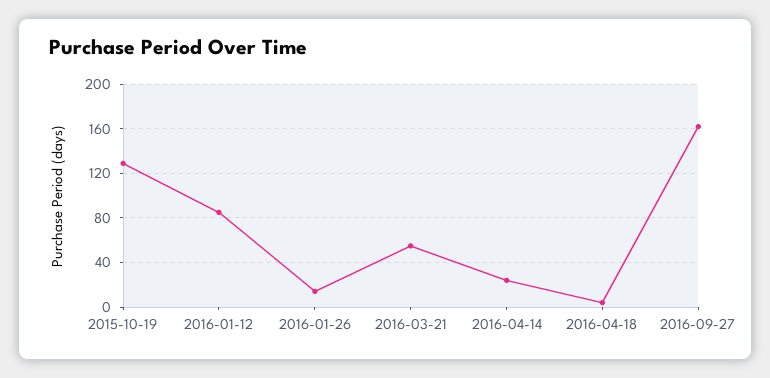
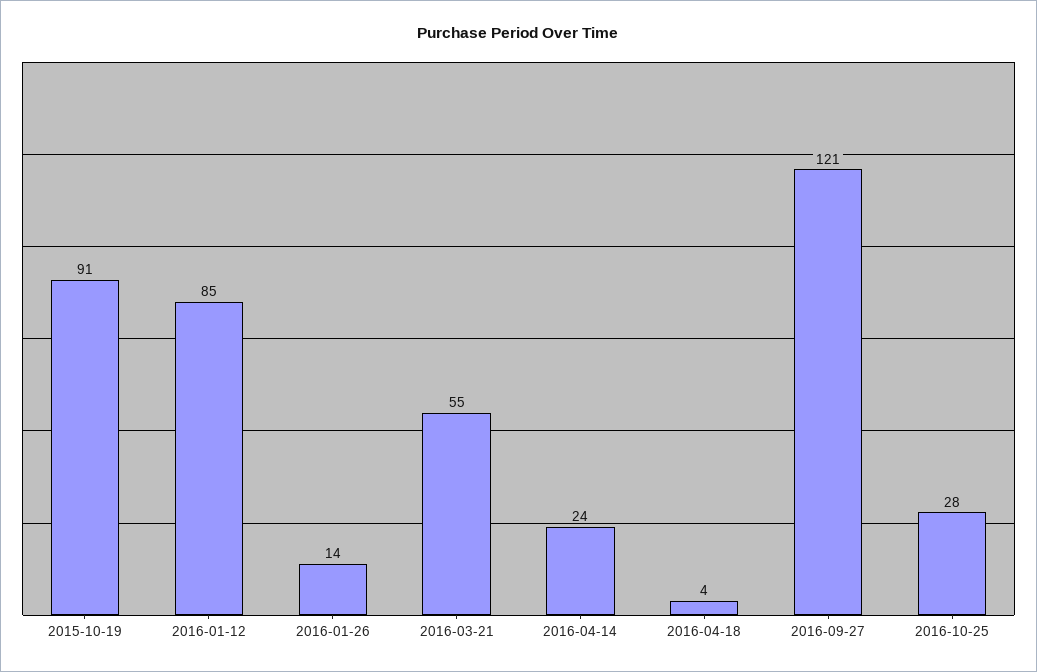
2015-10-19: 130 -> 91
2016-09-27: 160 -> 121
2016-10-25: none -> 28

